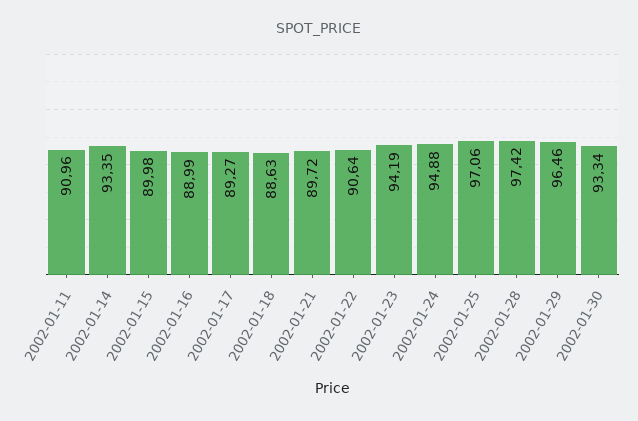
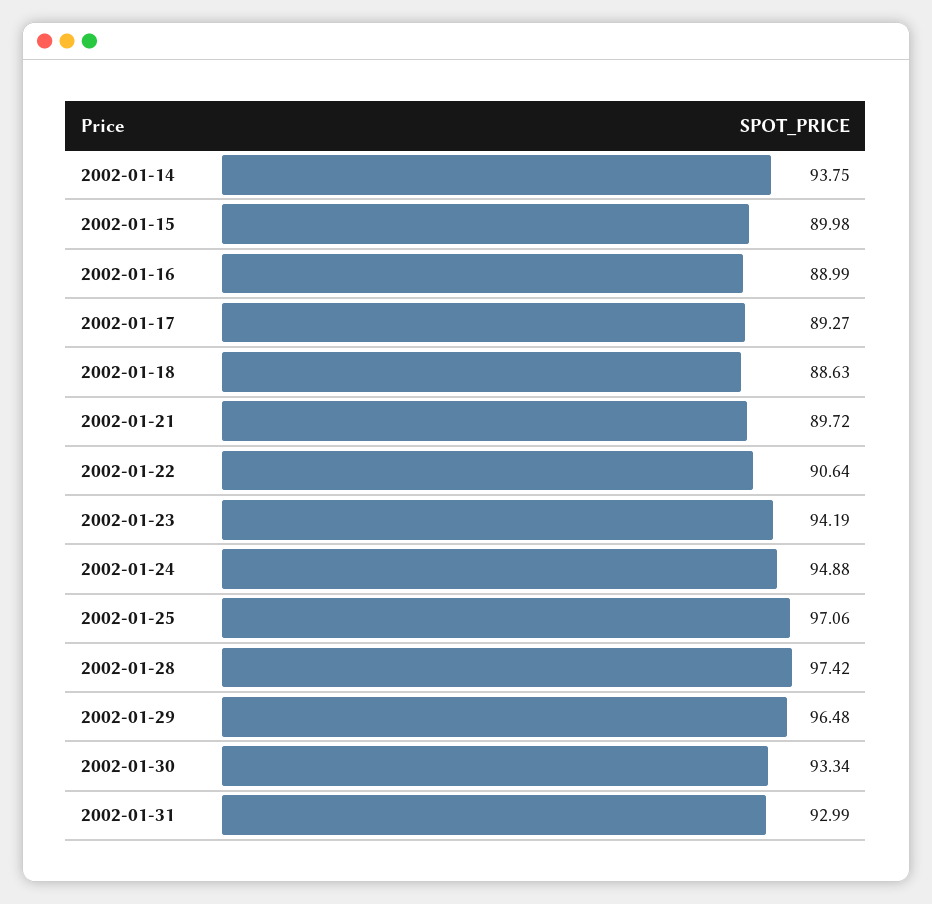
2002-01-11: 90.96 -> none
2002-01-14: 93.35 -> 93.75
2002-01-29: 96.46 -> 96.48
2002-01-31: none -> 92.99

